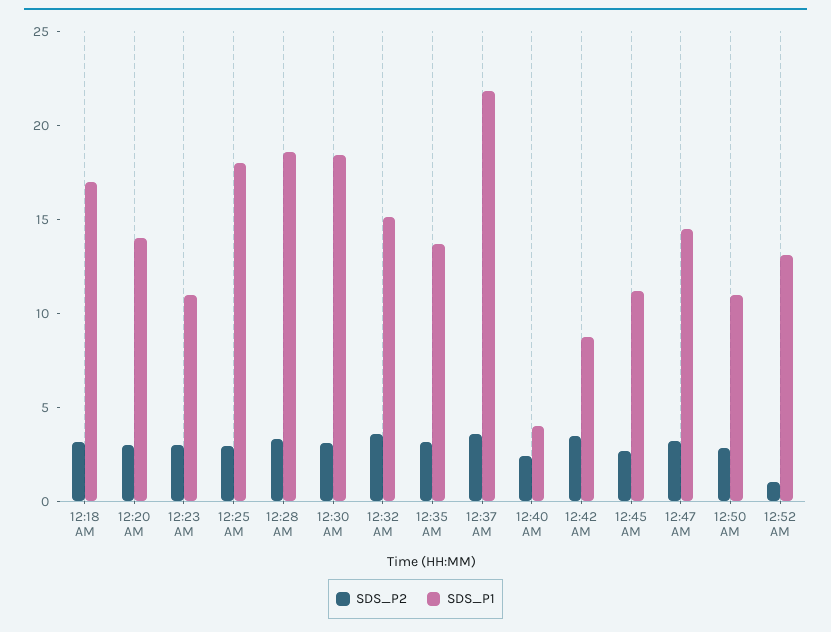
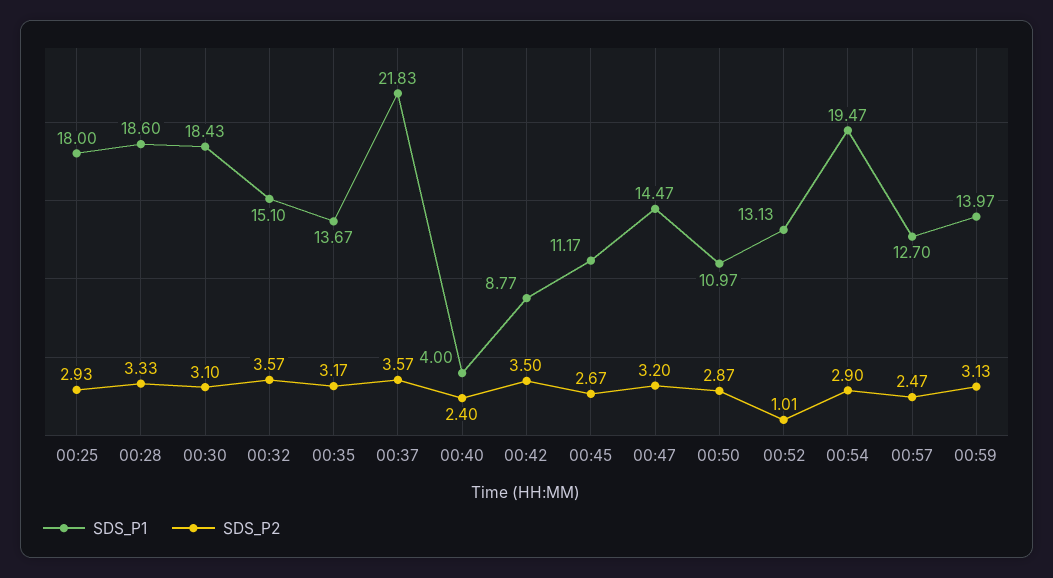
SDS_P2, 12:18 AM: 3 -> none
SDS_P1, 12:18 AM: 17 -> none
SDS_P2, 12:20 AM: 3 -> none
SDS_P1, 12:20 AM: 14 -> none
SDS_P2, 12:23 AM: 3 -> none
SDS_P1, 12:23 AM: 11 -> none
SDS_P1, 00:54: none -> 19.47
SDS_P2, 00:54: none -> 2.9
SDS_P1, 00:57: none -> 12.7
SDS_P2, 00:57: none -> 2.47
SDS_P1, 00:59: none -> 13.97
SDS_P2, 00:59: none -> 3.13

